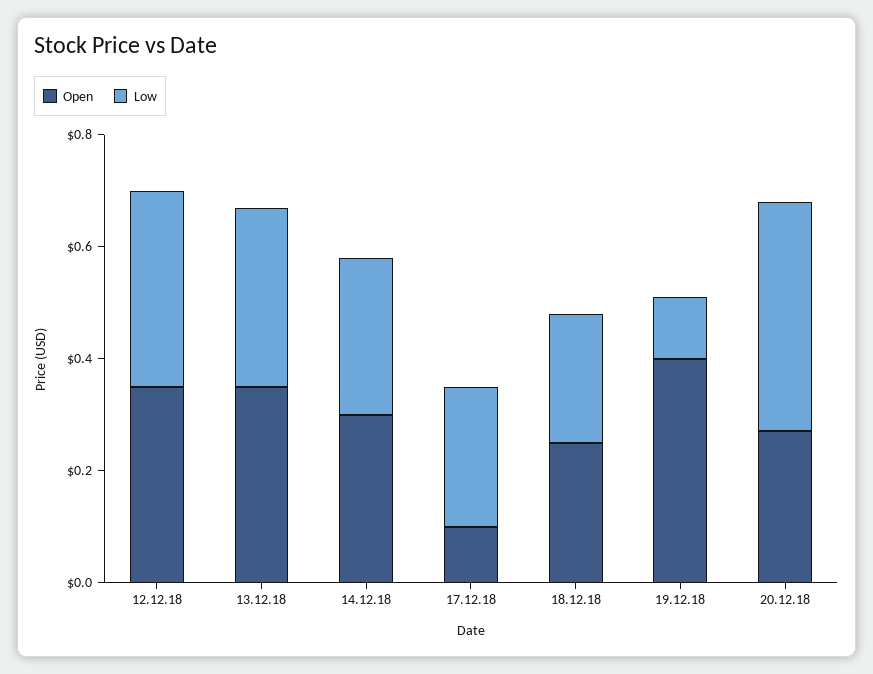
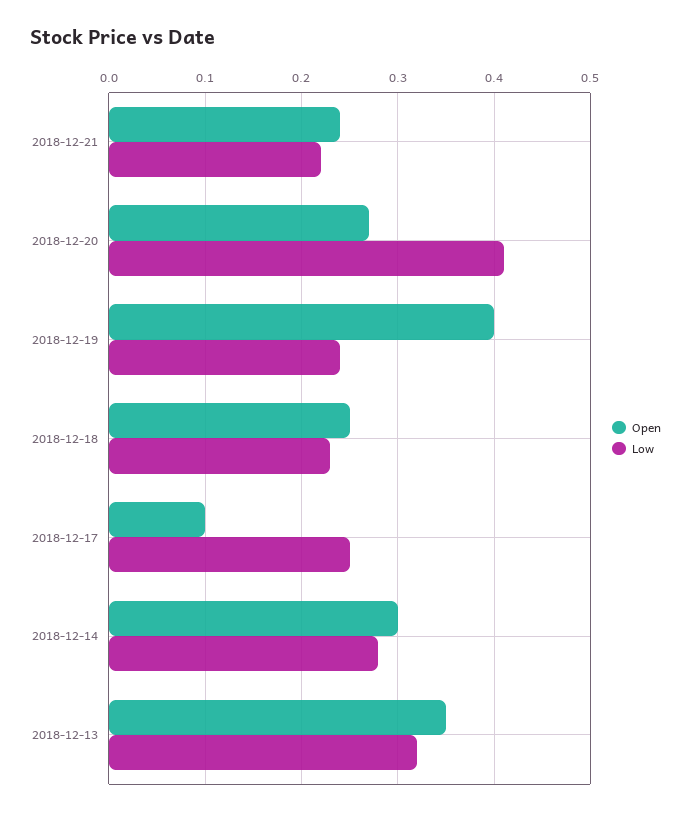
Open, 12.12.18: 0.35 -> none
Low, 12.12.18: 0.35 -> none
Low, 19.12.18: 0.1 -> 0.24
Open, 2018-12-21: none -> 0.24
Low, 2018-12-21: none -> 0.22

